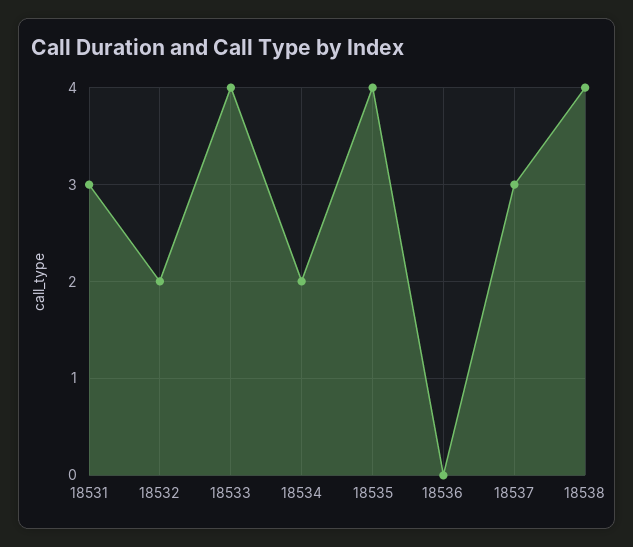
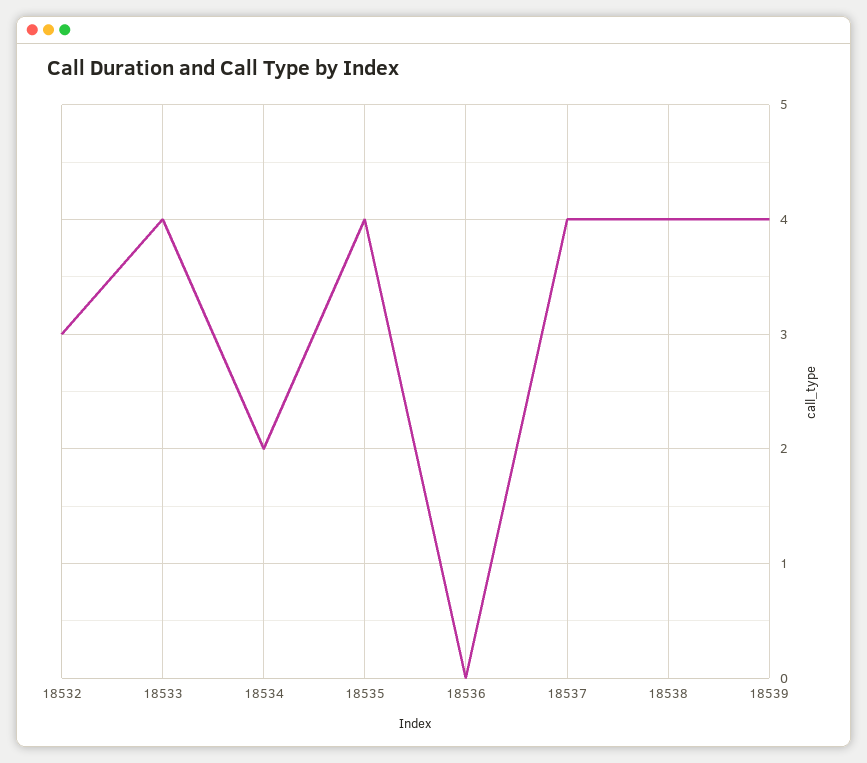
18531: 3 -> none
18532: 2 -> 3
18537: 3 -> 4
18539: none -> 4

